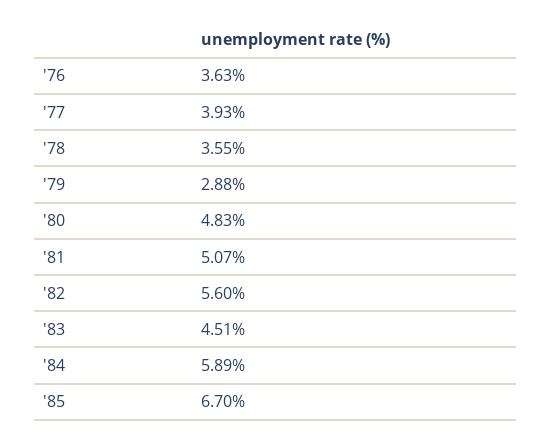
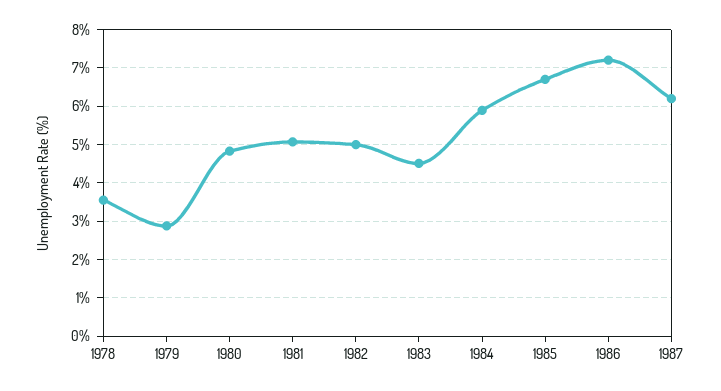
'76: 3.63 -> none
'77: 3.93 -> none
'82: 5.6 -> 5
1986: none -> 7.2
1987: none -> 6.2

